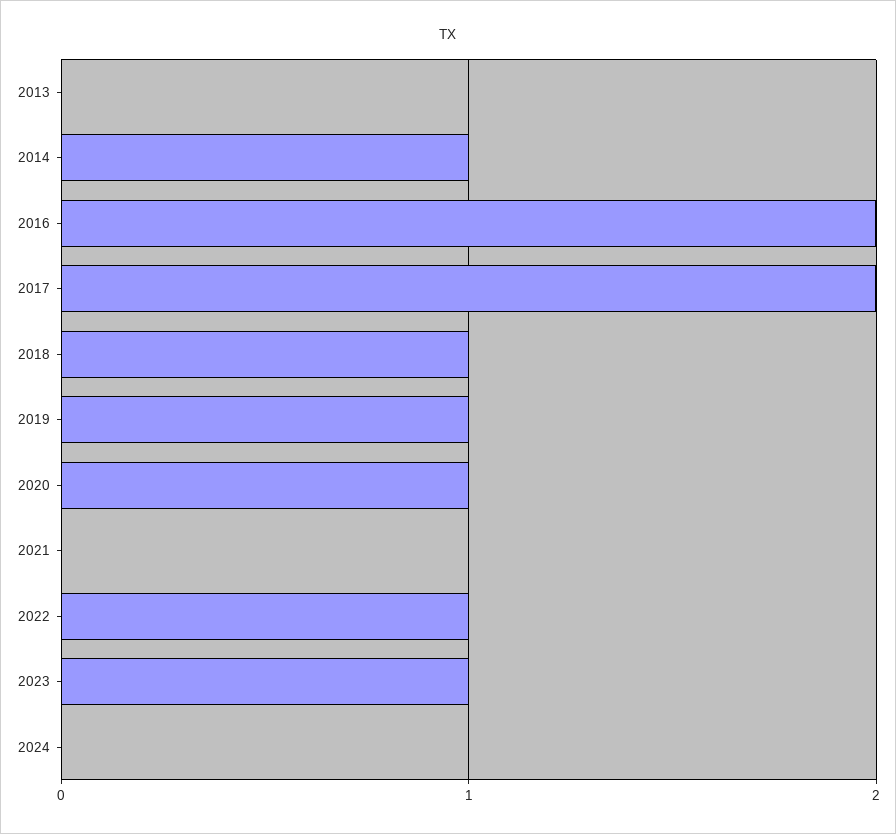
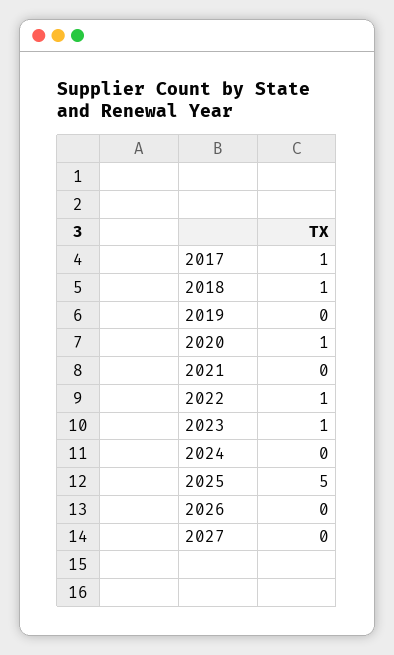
2013: 0 -> none
2014: 1 -> none
2016: 2 -> none
2017: 2 -> 1
2019: 1 -> 0
2025: none -> 5
2026: none -> 0
2027: none -> 0

